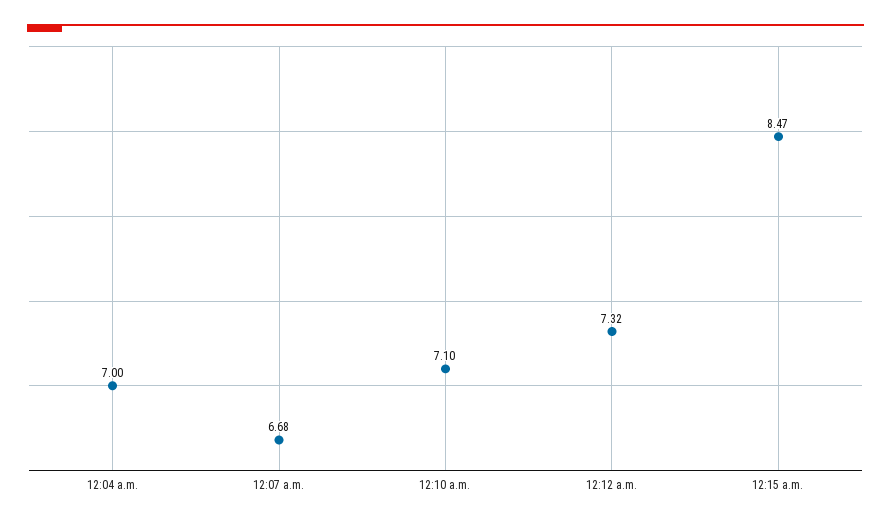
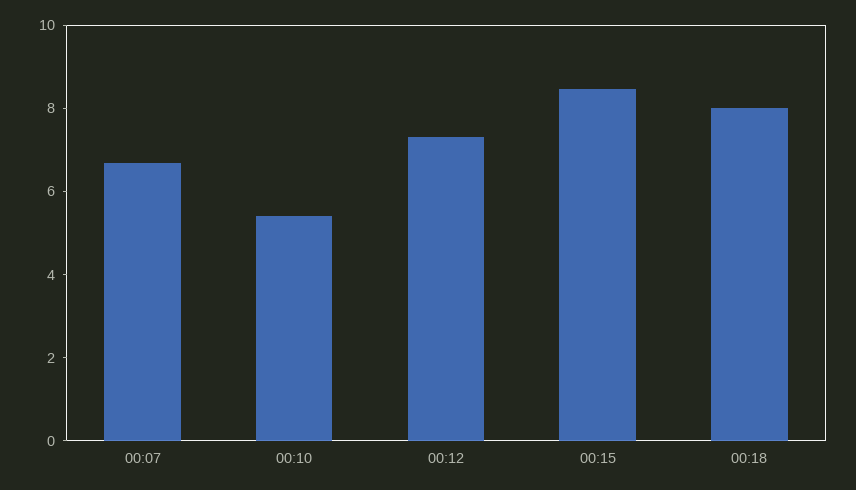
12:04 a.m.: 7 -> none
12:10 a.m.: 7.1 -> 5.5
00:18: none -> 8

